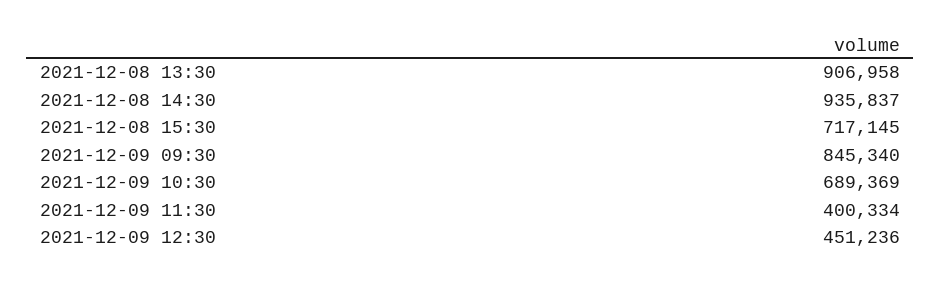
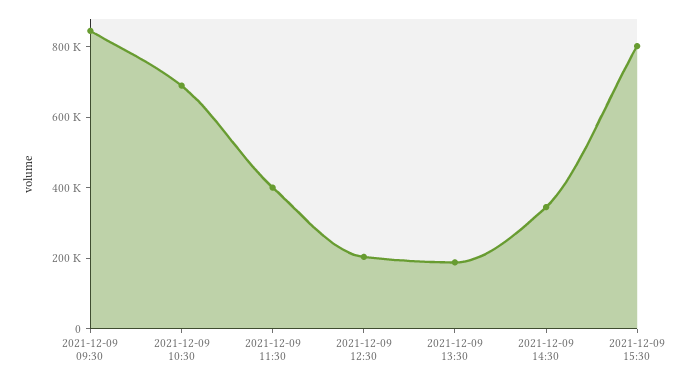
2021-12-08 13:30: 906958 -> none
2021-12-08 14:30: 935837 -> none
2021-12-08 15:30: 717145 -> none
2021-12-09 12:30: 451236 -> 200000
2021-12-09 13:30: none -> 200000
2021-12-09 14:30: none -> 350000
2021-12-09 15:30: none -> 800000

